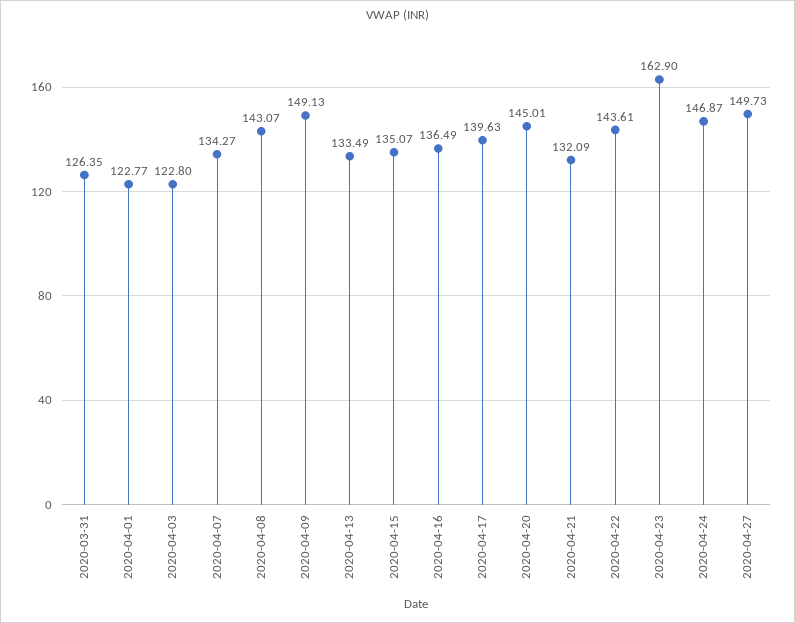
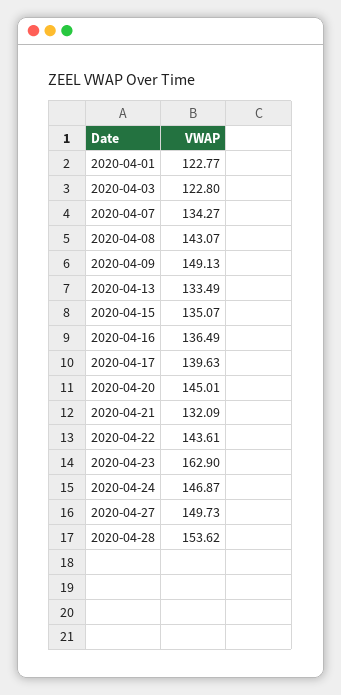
2020-03-31: 126.35 -> none
2020-04-28: none -> 153.62

